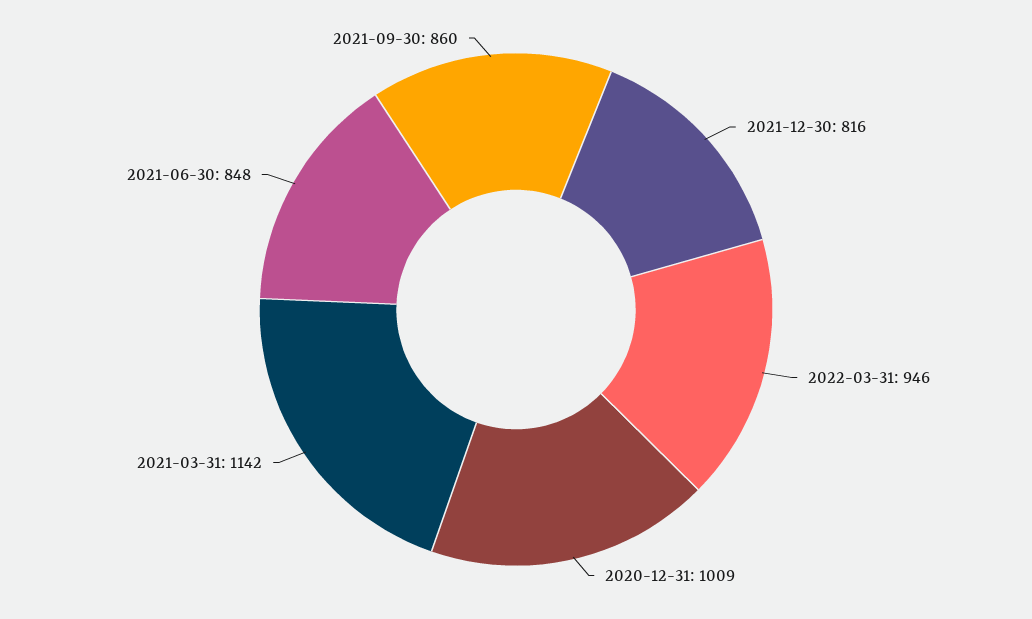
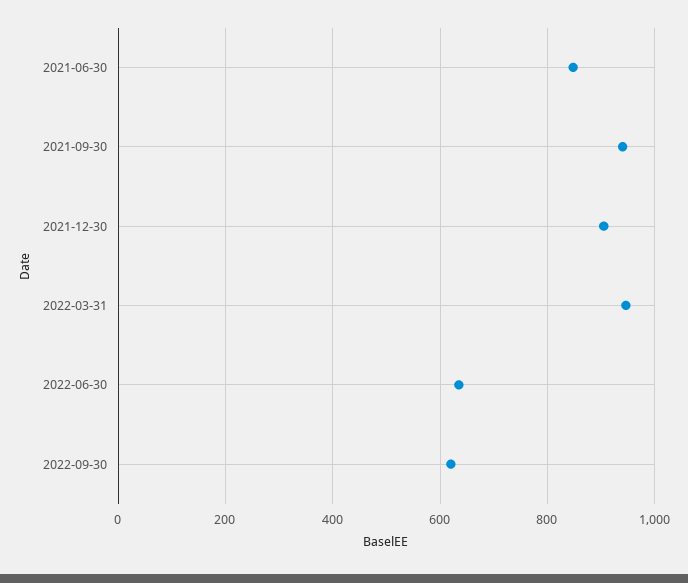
2021-12-30: 816 -> 900
2020-12-31: 1009 -> none
2021-03-31: 1142 -> none
2021-09-30: 860 -> 940
2022-06-30: none -> 640
2022-09-30: none -> 620

